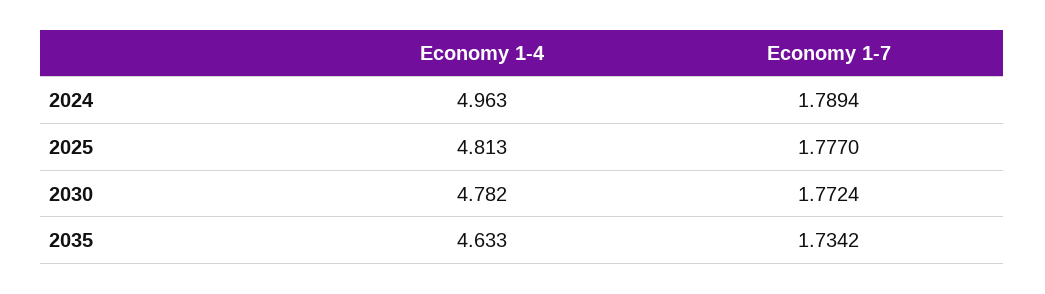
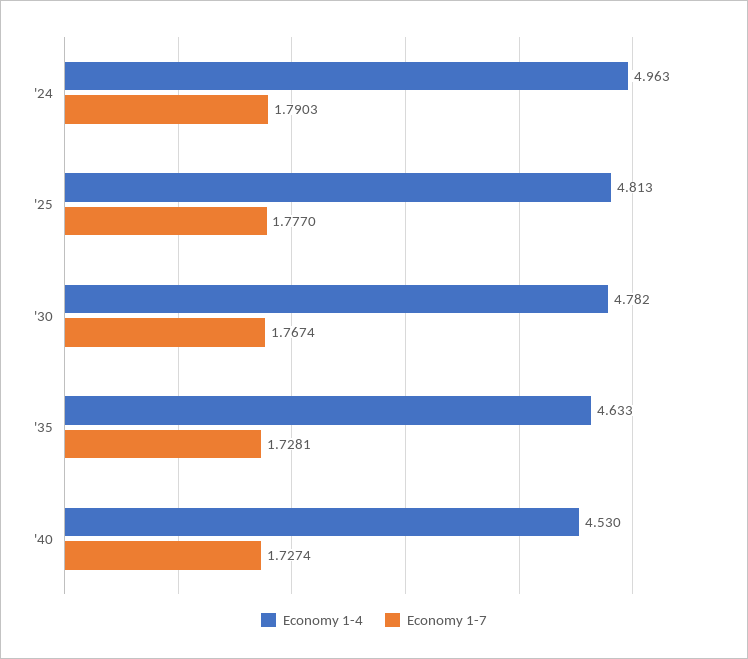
Economy 1-7, 2024: 1.7894 -> 1.7903
Economy 1-7, 2030: 1.7724 -> 1.7674
Economy 1-7, 2035: 1.7342 -> 1.7281
Economy 1-4, '40: none -> 4.53
Economy 1-7, '40: none -> 1.7274

